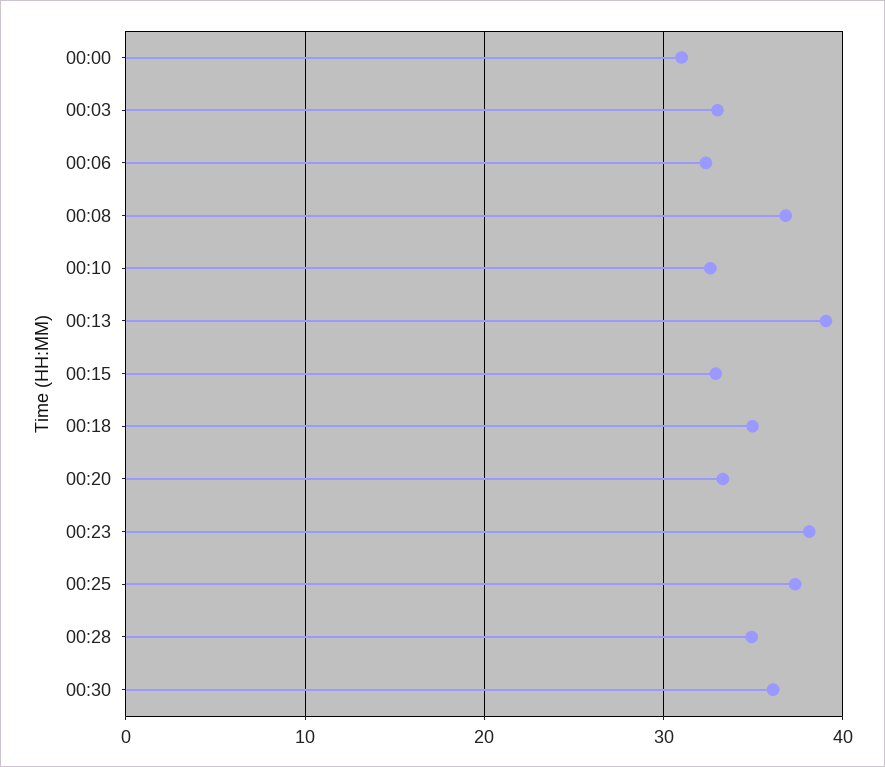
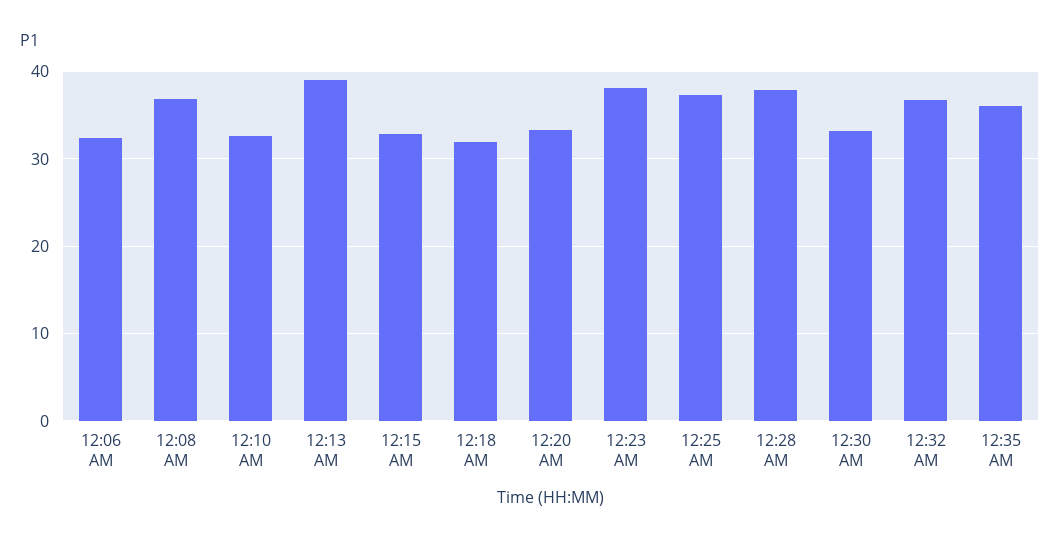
00:00: 31 -> none
00:03: 33 -> none
00:18: 35 -> 32
00:28: 35 -> 38
00:30: 36 -> 33
12:32 AM: none -> 37
12:35 AM: none -> 36

